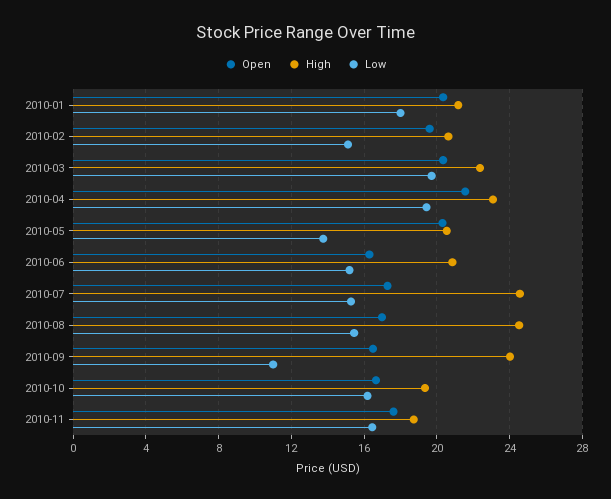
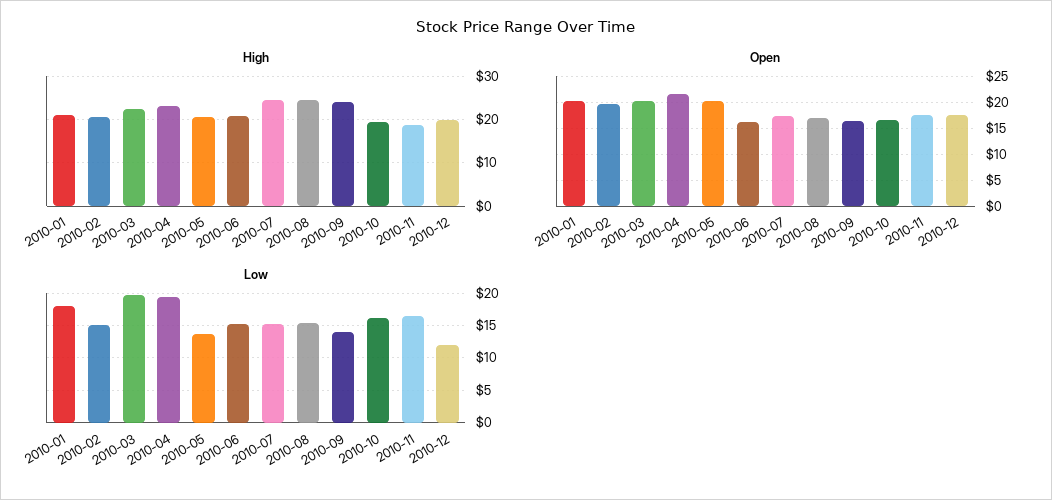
Low, 2010-09: 11 -> 14
High, 2010-12: none -> 20
Open, 2010-12: none -> 17.5
Low, 2010-12: none -> 12

